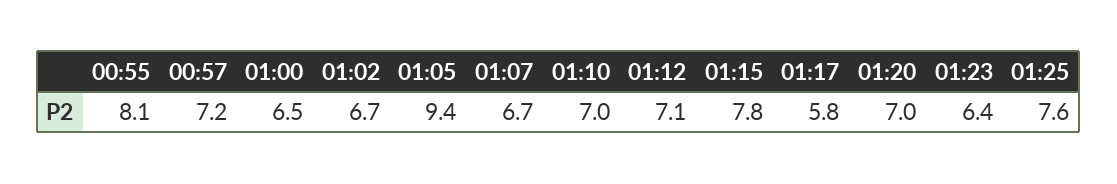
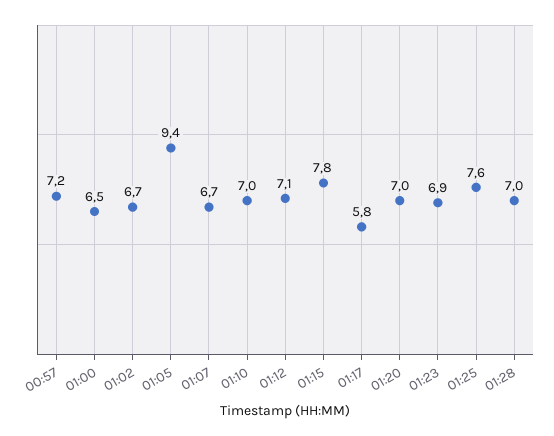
00:55: 8.1 -> none
01:23: 6.4 -> 6.9
01:28: none -> 7

